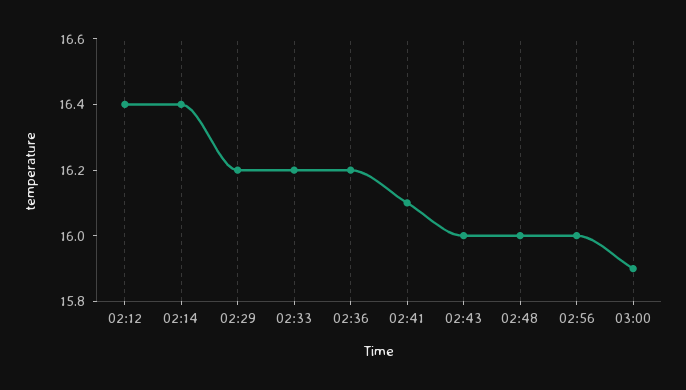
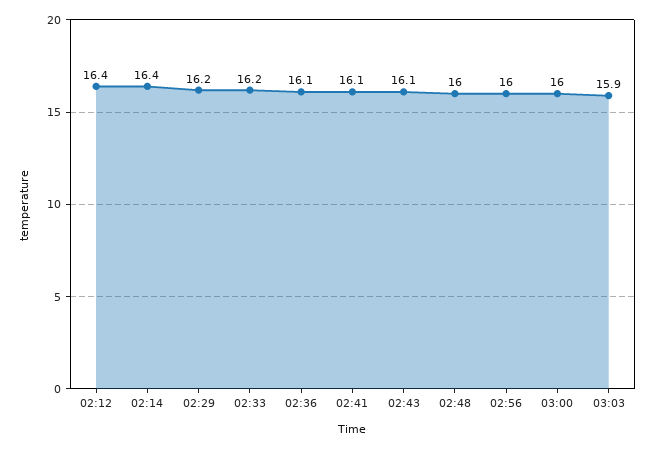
02:36: 16.2 -> 16.1
02:43: 16 -> 16.1
03:00: 15.9 -> 16
03:03: none -> 15.9

